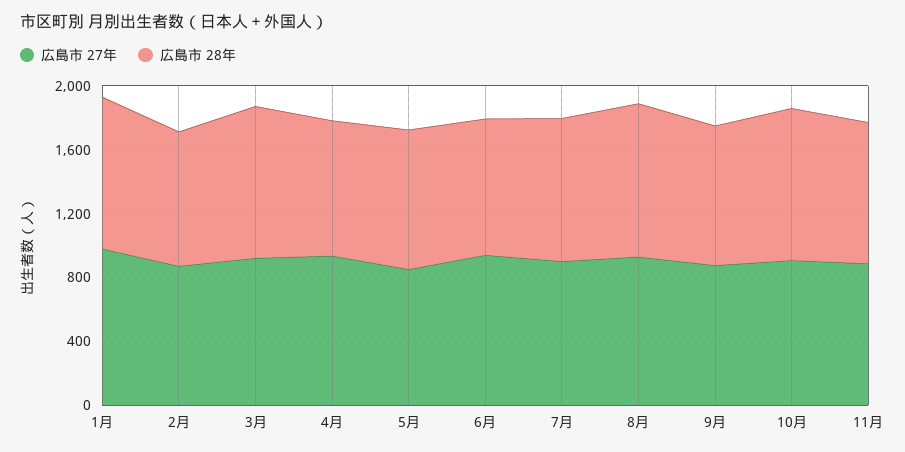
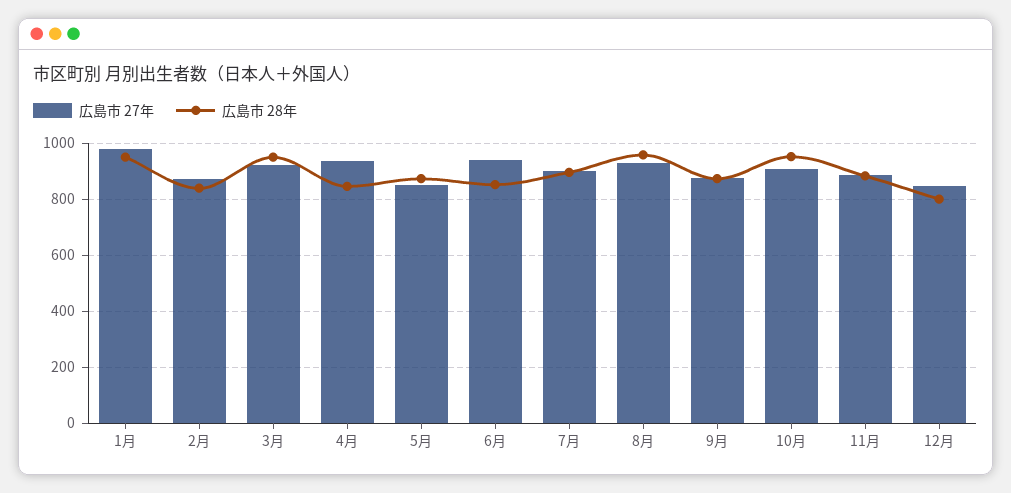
広島市 27年, 12月: none -> 850
広島市 28年, 12月: none -> 800

